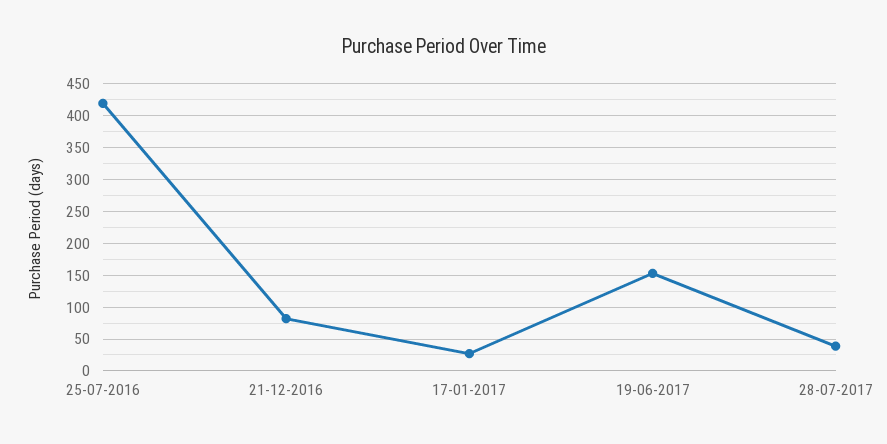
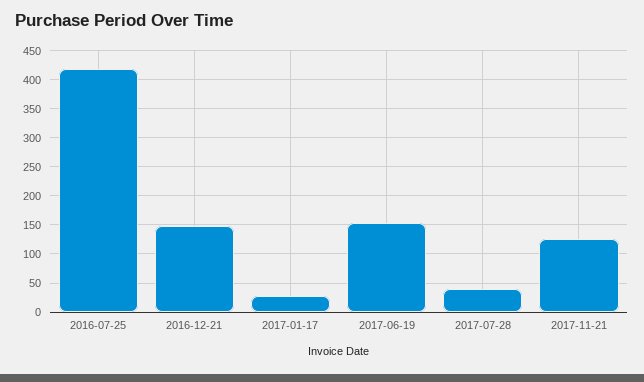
21-12-2016: 80 -> 150
2017-11-21: none -> 125

